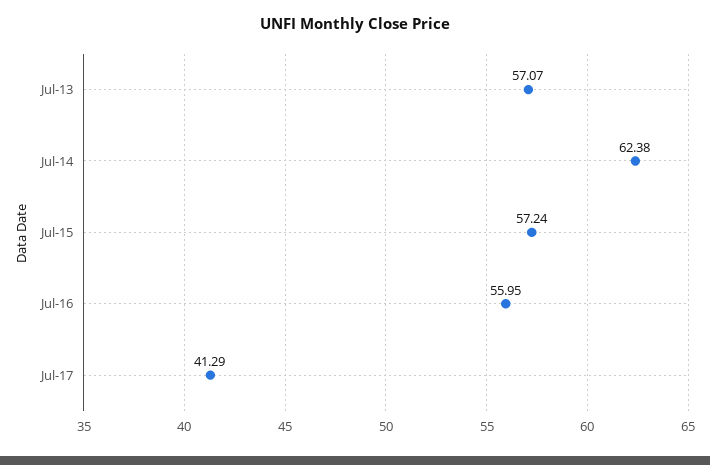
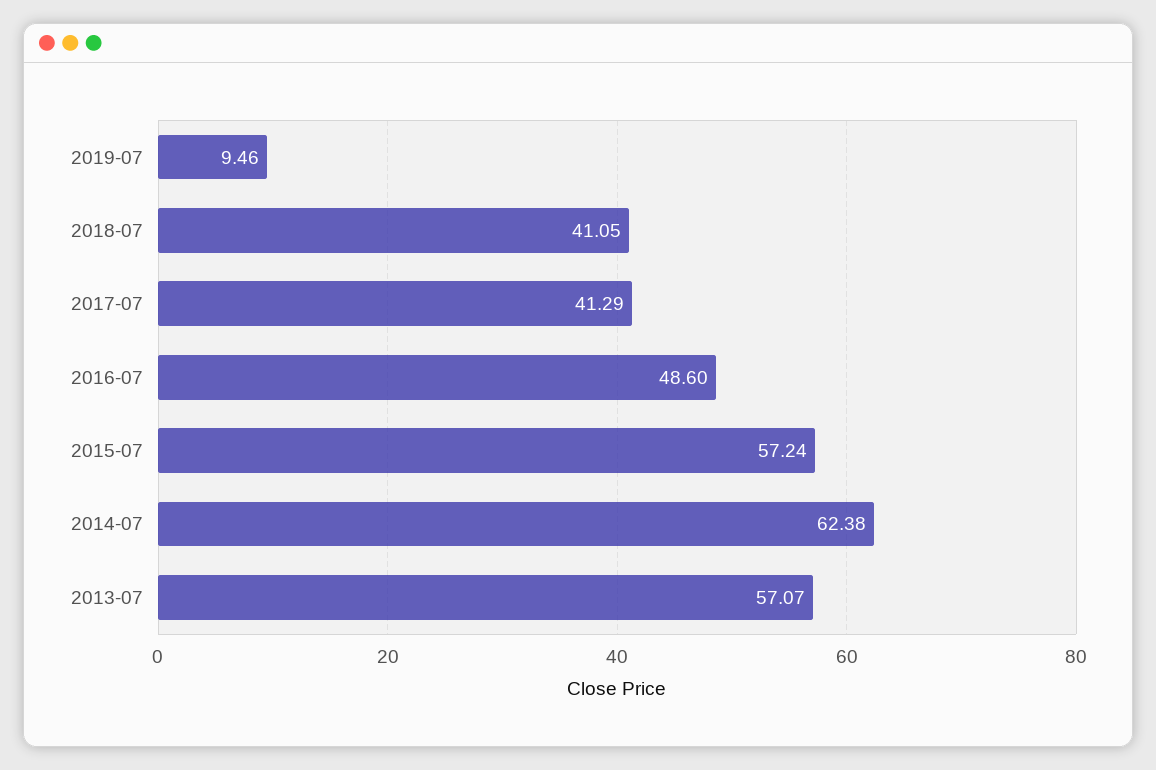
Jul-16: 55.95 -> 48.6
2019-07: none -> 9.46
2018-07: none -> 41.05

